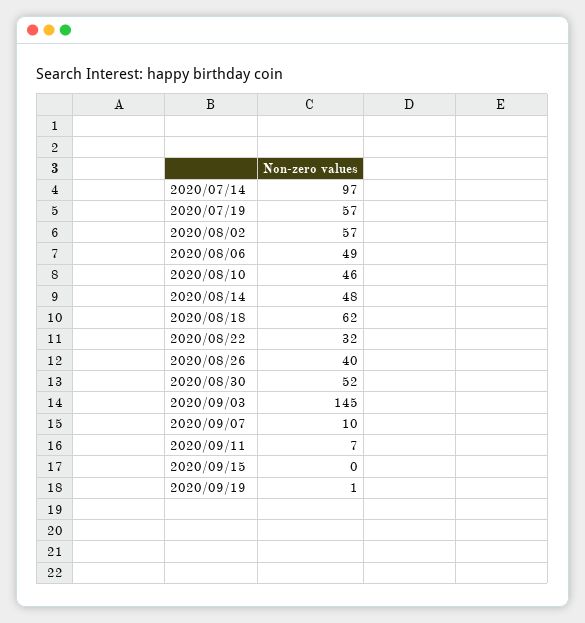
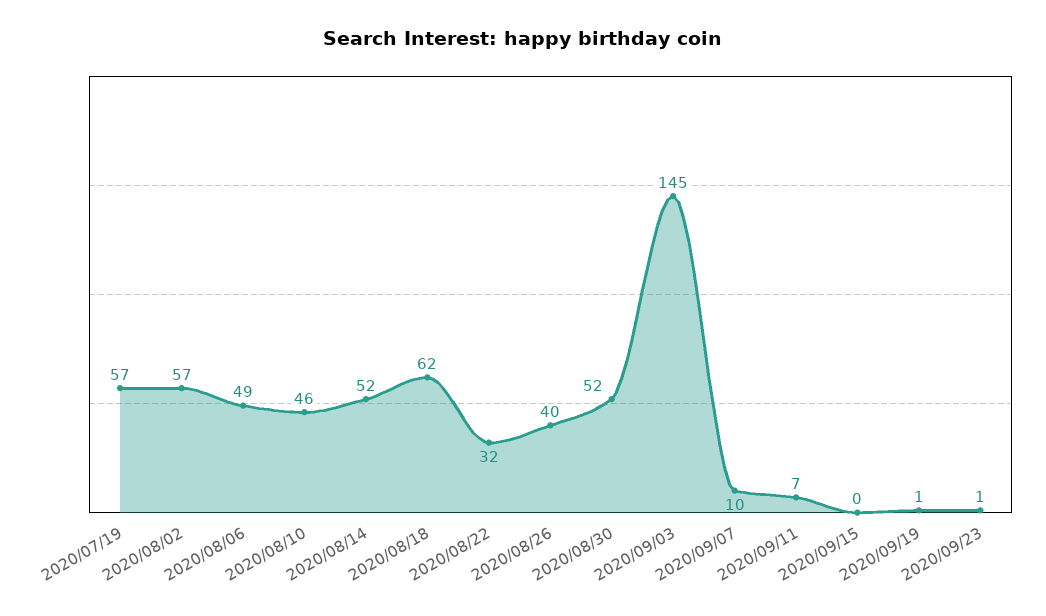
2020/07/14: 97 -> none
2020/08/14: 48 -> 52
2020/09/23: none -> 1

